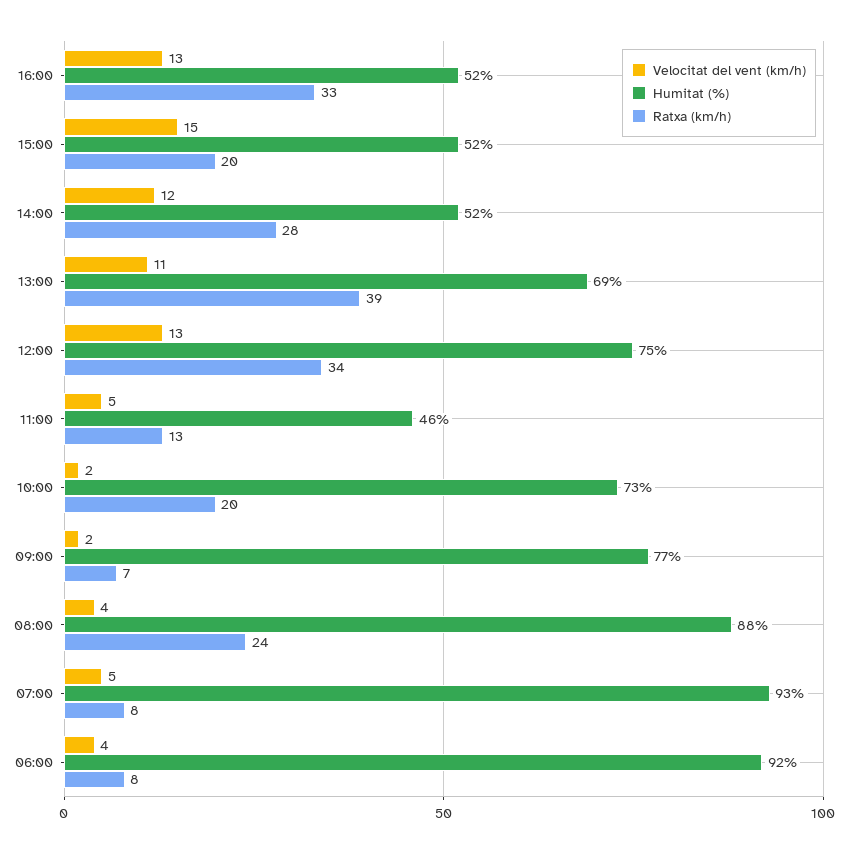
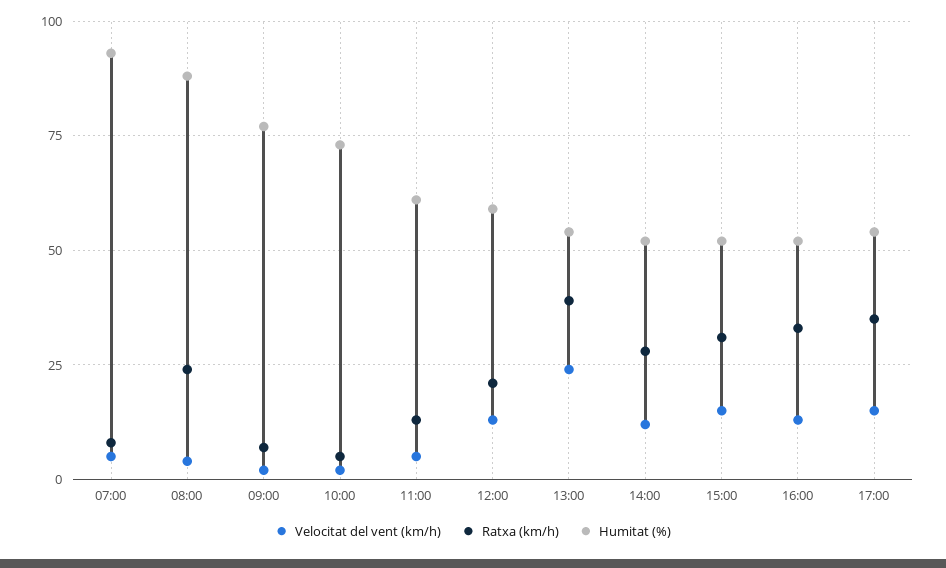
Ratxa (km/h), 15:00: 20 -> 30
Velocitat del vent (km/h), 13:00: 11 -> 25
Humitat (%), 13:00: 69 -> 55
Humitat (%), 12:00: 75 -> 60
Ratxa (km/h), 12:00: 34 -> 20
Humitat (%), 11:00: 46 -> 60
Ratxa (km/h), 10:00: 20 -> 5
Velocitat del vent (km/h), 06:00: 4 -> none
Humitat (%), 06:00: 92 -> none
Ratxa (km/h), 06:00: 8 -> none
Velocitat del vent (km/h), 17:00: none -> 15
Ratxa (km/h), 17:00: none -> 35
Humitat (%), 17:00: none -> 55

